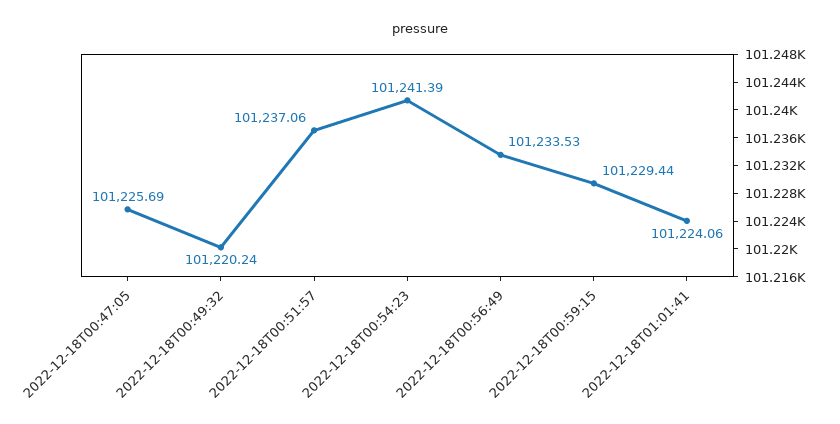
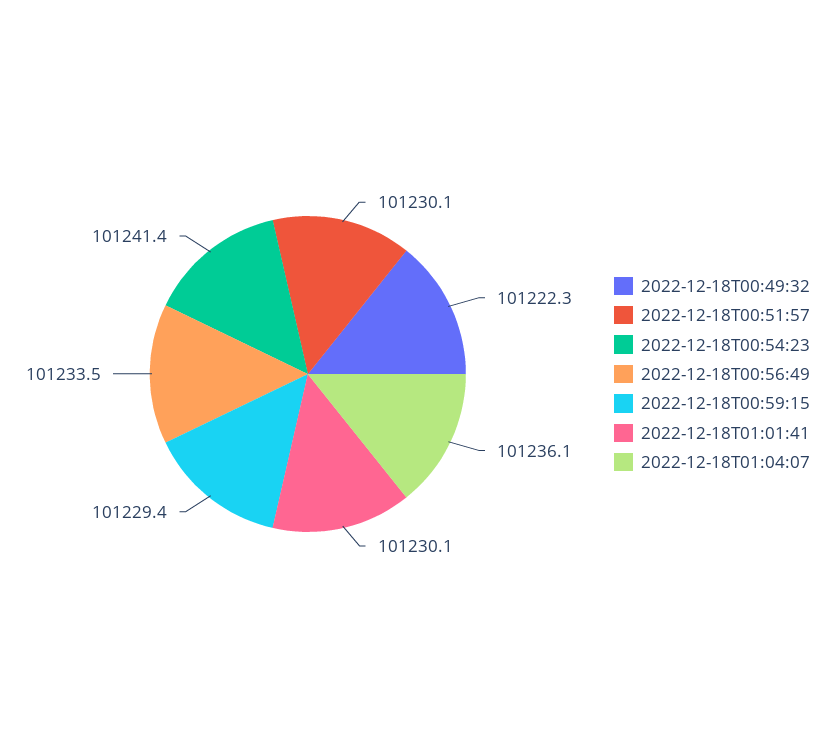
2022-12-18T00:47:05: 101225.69 -> none
2022-12-18T00:49:32: 101220.24 -> 101222.3
2022-12-18T00:51:57: 101237.06 -> 101230.1
2022-12-18T01:01:41: 101224.06 -> 101230.1
2022-12-18T01:04:07: none -> 101236.1

